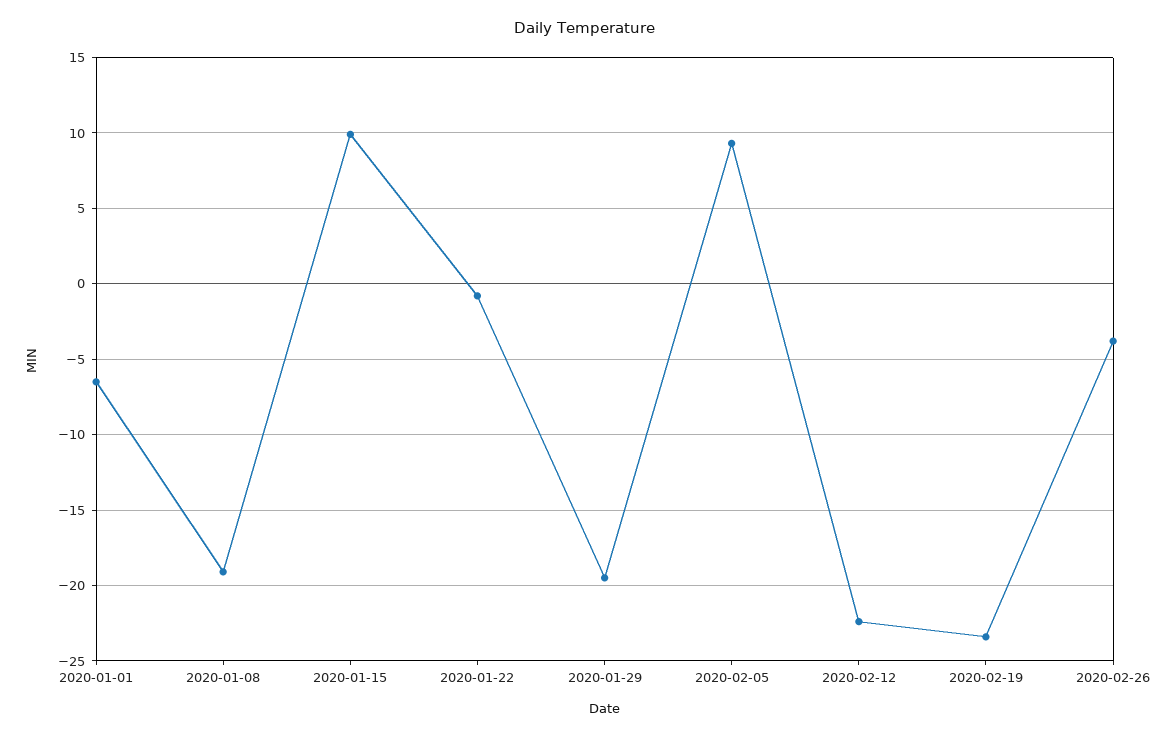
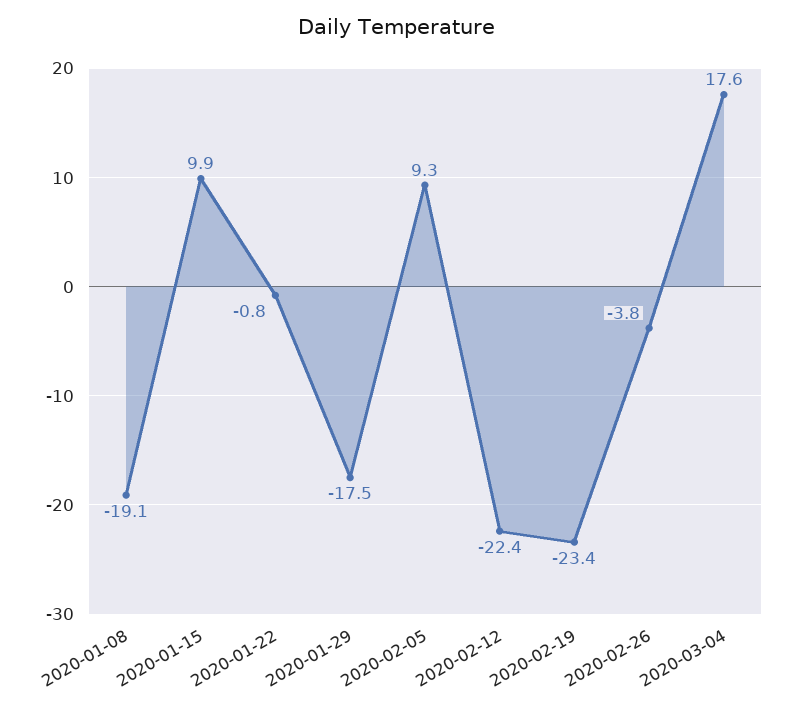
2020-01-01: -6.5 -> none
2020-01-29: -19.5 -> -17.5
2020-03-04: none -> 17.6

